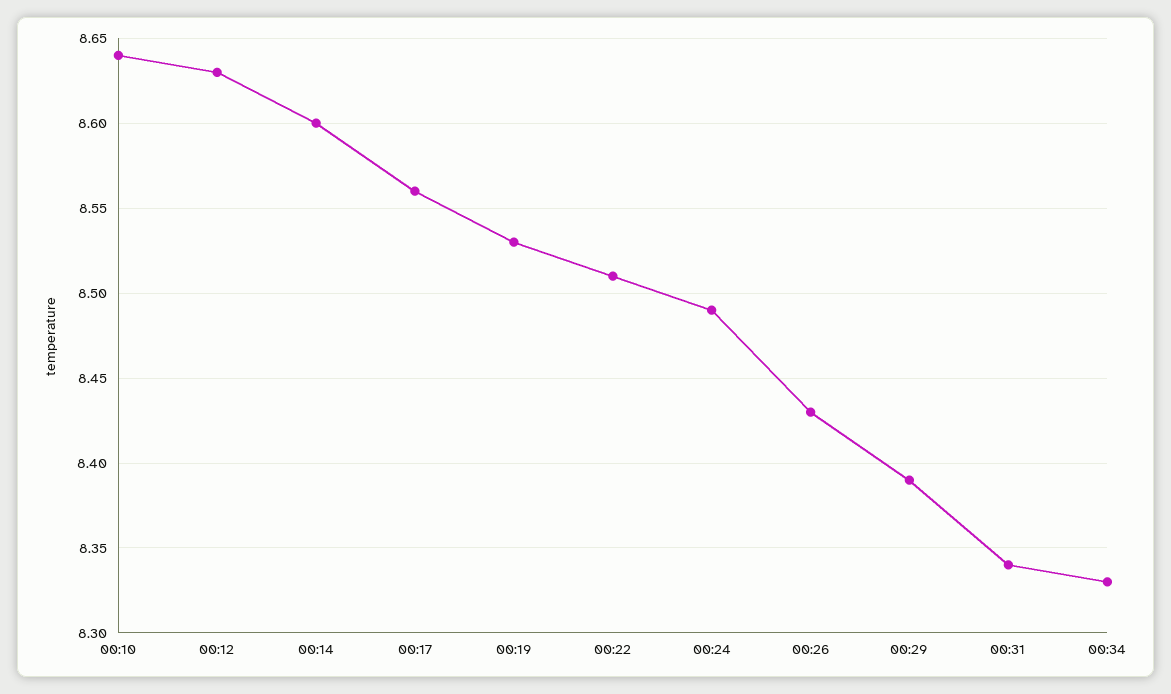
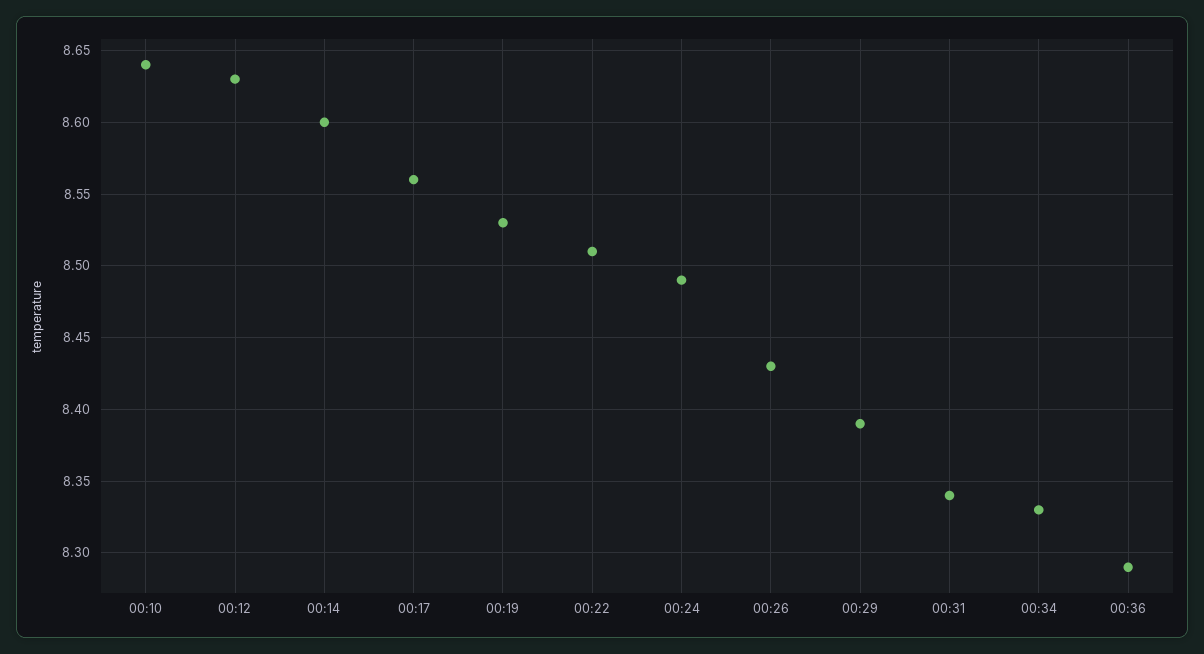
00:36: none -> 8.29

